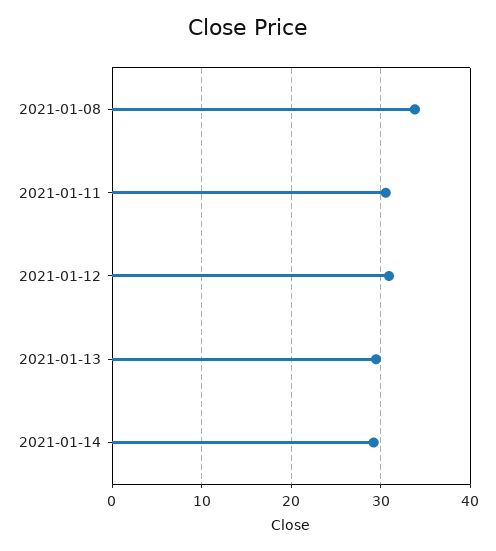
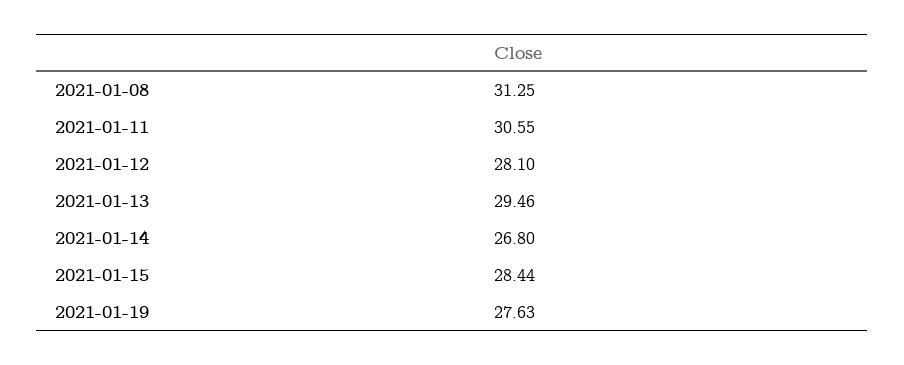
2021-01-08: 34 -> 31.25
2021-01-12: 31 -> 28.1
2021-01-14: 29 -> 26.8
2021-01-15: none -> 28.44
2021-01-19: none -> 27.63

